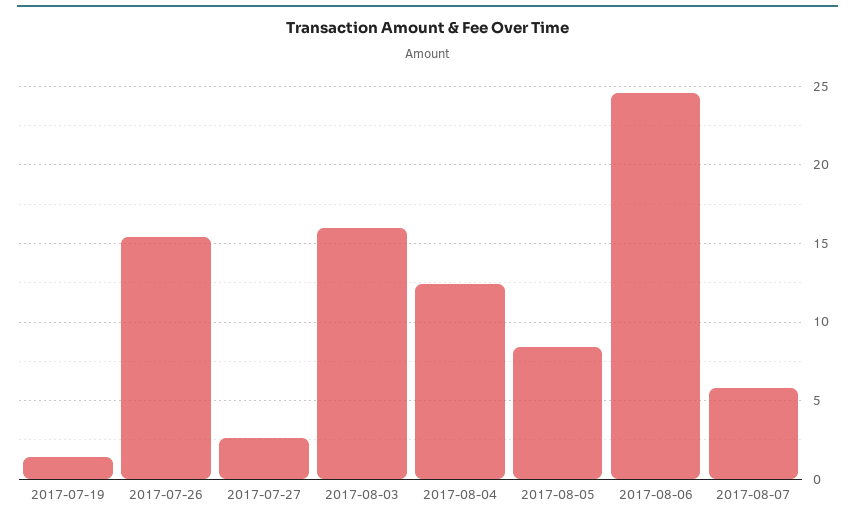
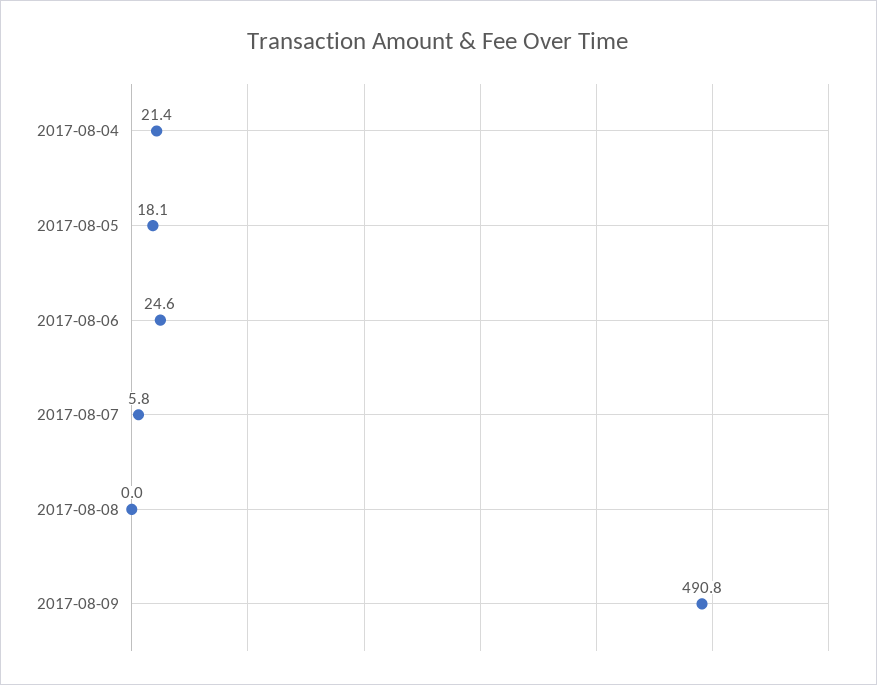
2017-07-19: 1.5 -> none
2017-07-26: 15.5 -> none
2017-07-27: 2.5 -> none
2017-08-03: 16 -> none
2017-08-04: 12.5 -> 21.4
2017-08-05: 8.5 -> 18.1
2017-08-08: none -> 0
2017-08-09: none -> 490.8

